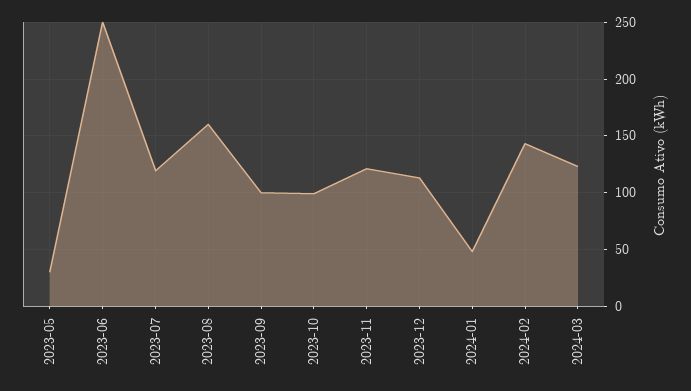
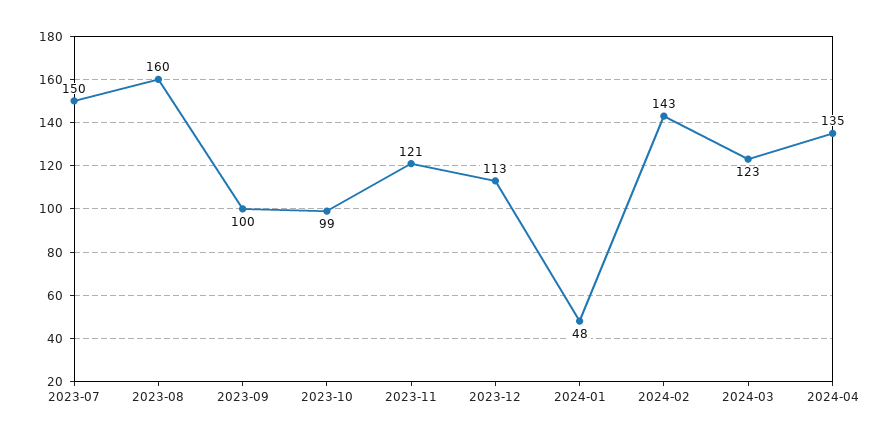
2023-05: 30 -> none
2023-06: 250 -> none
2023-07: 120 -> 150
2024-04: none -> 135

